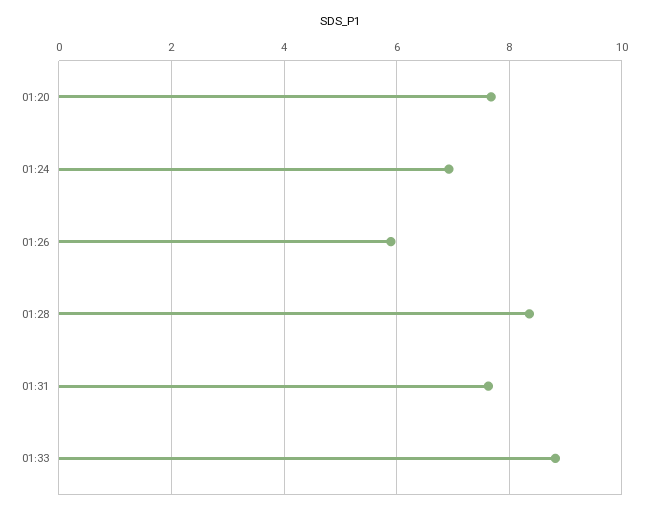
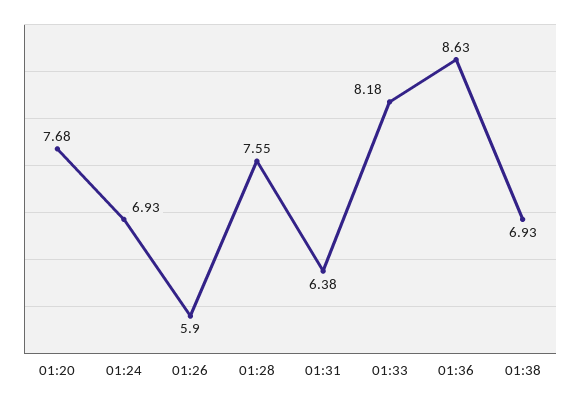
01:28: 8.4 -> 7.55
01:31: 7.6 -> 6.38
01:33: 8.8 -> 8.18
01:36: none -> 8.63
01:38: none -> 6.93

